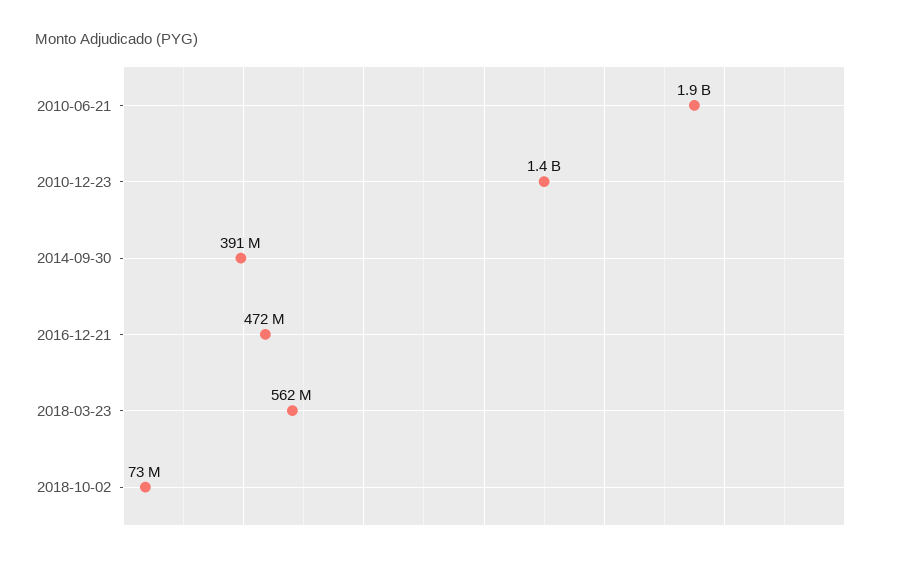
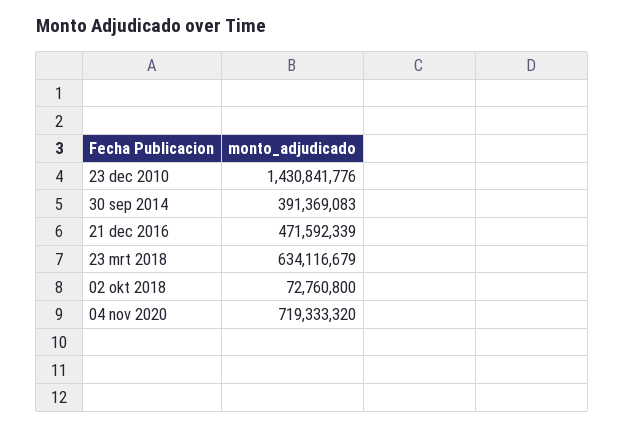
2010-06-21: 1900000000 -> none
2018-03-23: 562000000 -> 634116679
04 nov 2020: none -> 719333320

